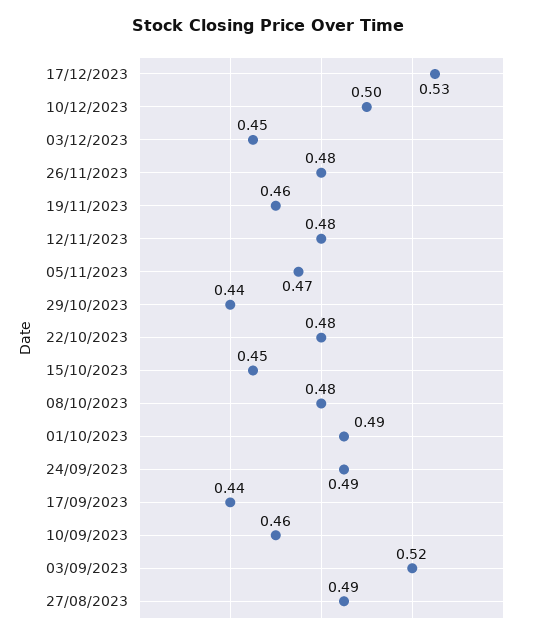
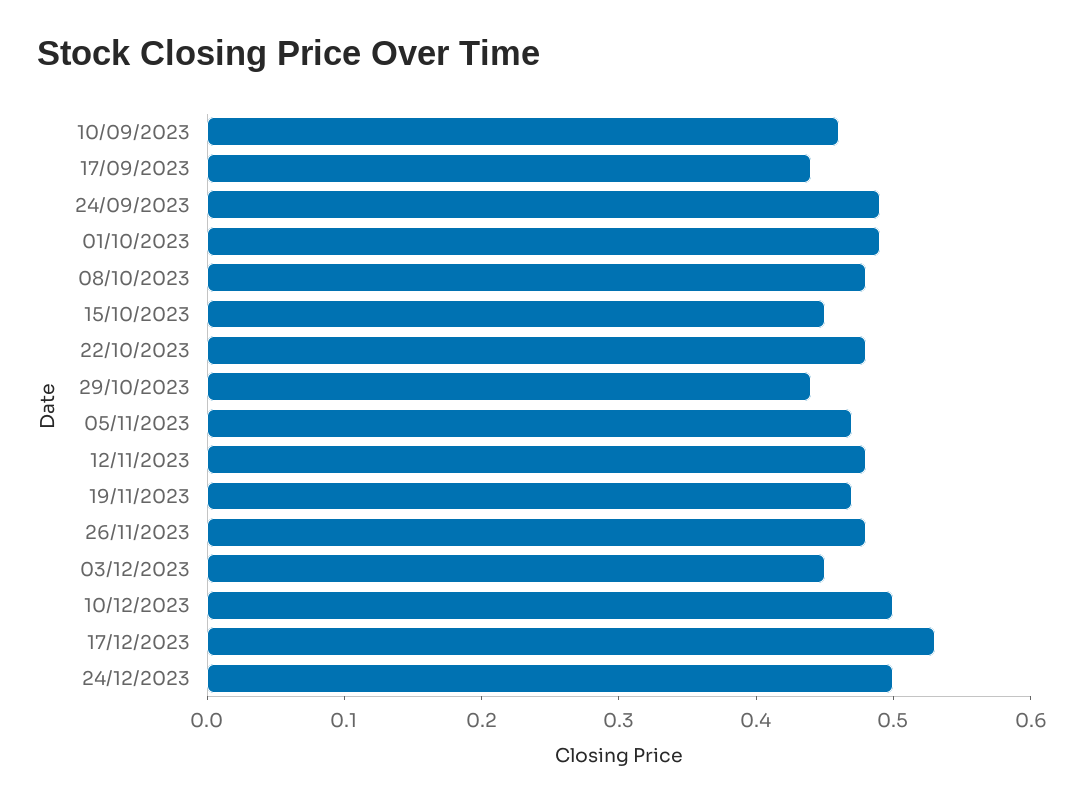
19/11/2023: 0.46 -> 0.47
03/09/2023: 0.52 -> none
27/08/2023: 0.49 -> none
24/12/2023: none -> 0.5

